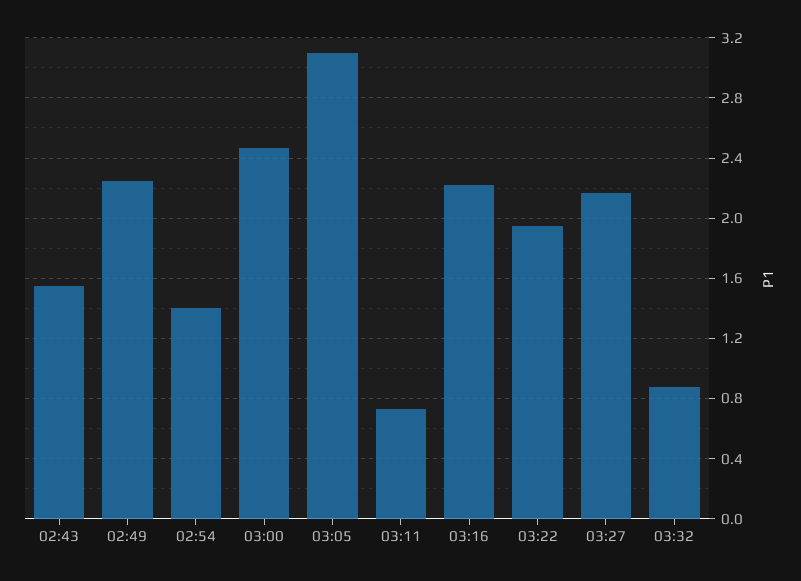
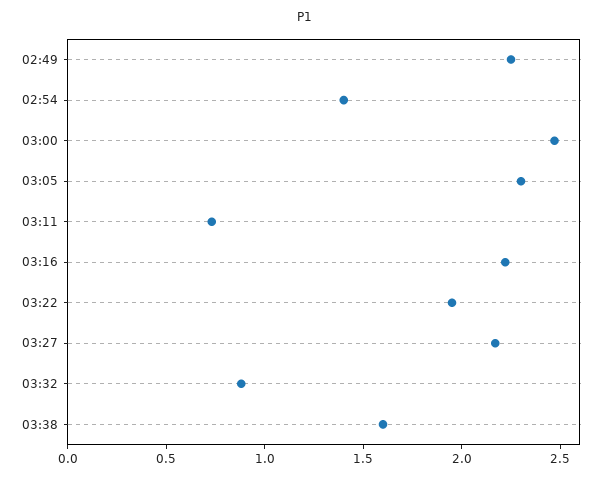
02:43: 1.55 -> none
03:05: 3.1 -> 2.3
03:38: none -> 1.6

